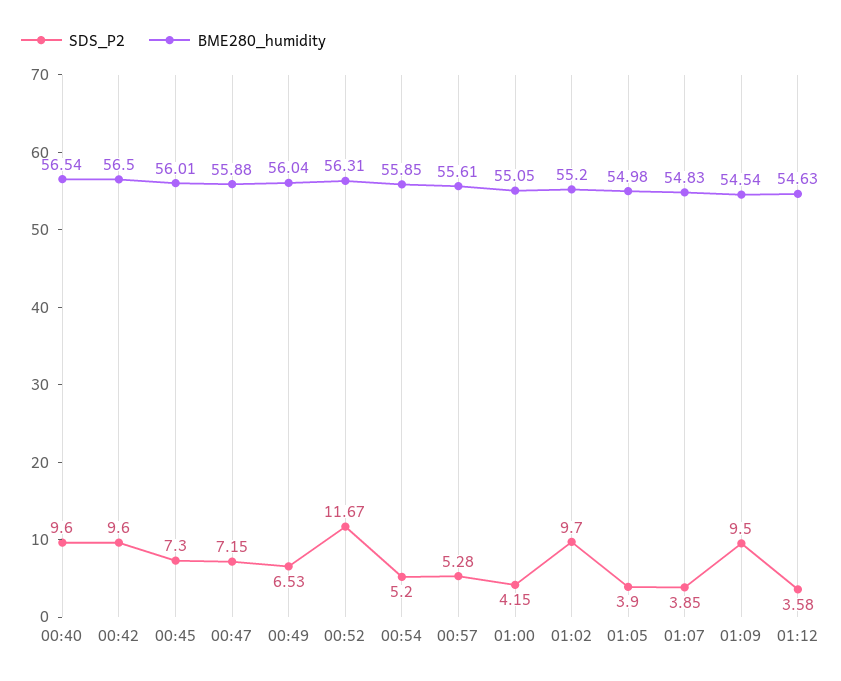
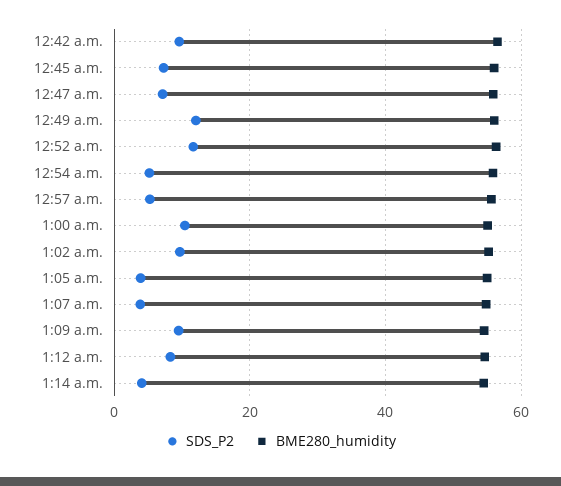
SDS_P2, 00:40: 9.6 -> none
BME280_humidity, 00:40: 56.54 -> none
SDS_P2, 00:49: 6.53 -> 12
SDS_P2, 01:00: 4.15 -> 10
SDS_P2, 01:12: 3.58 -> 8
SDS_P2, 1:14 a.m.: none -> 4
BME280_humidity, 1:14 a.m.: none -> 54

